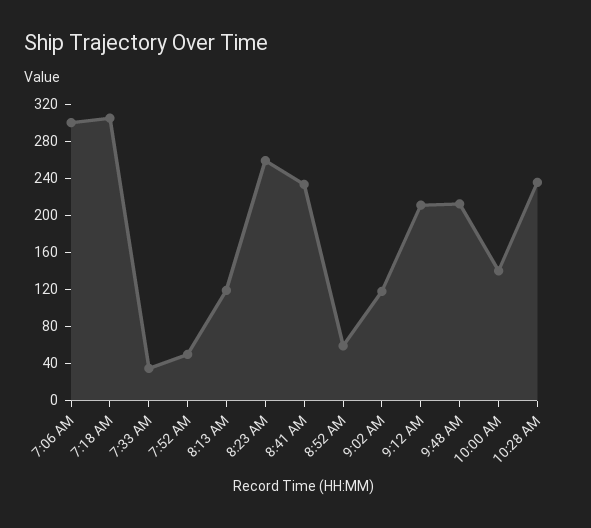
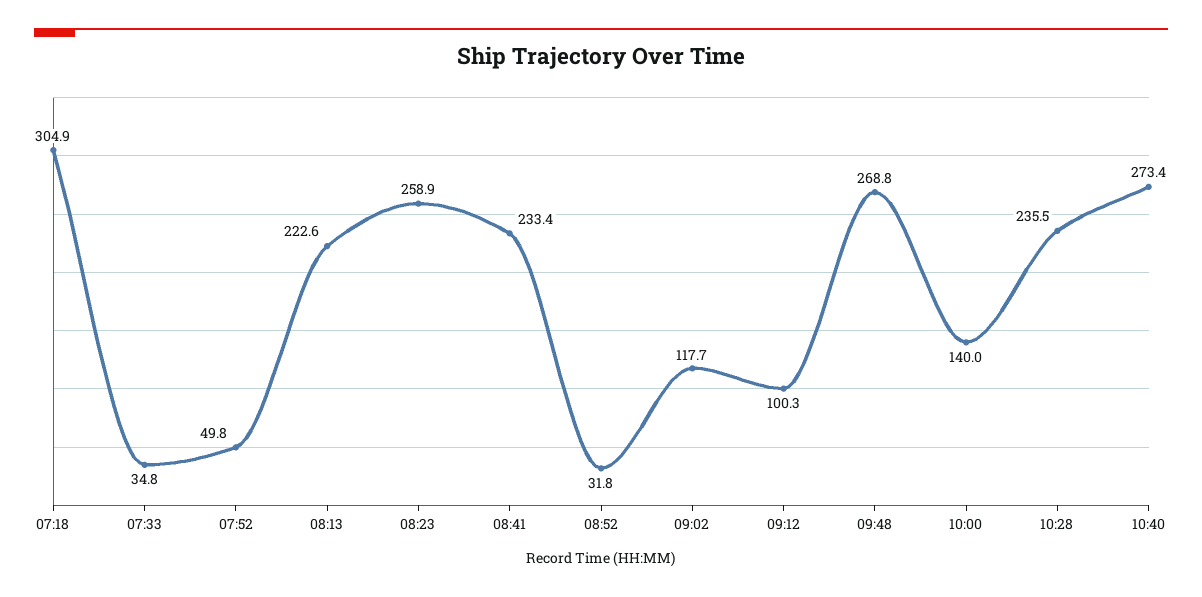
7:06 AM: 300 -> none
8:13 AM: 120 -> 222.6
8:52 AM: 60 -> 31.8
9:12 AM: 210 -> 100.3
9:48 AM: 210 -> 268.8
10:40: none -> 273.4

